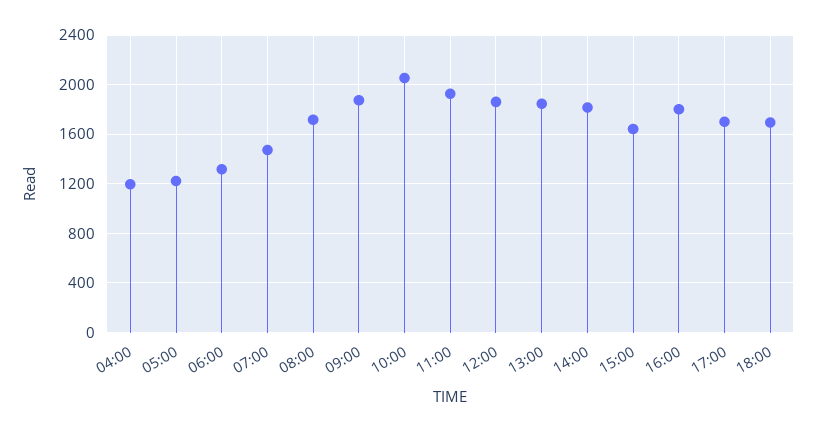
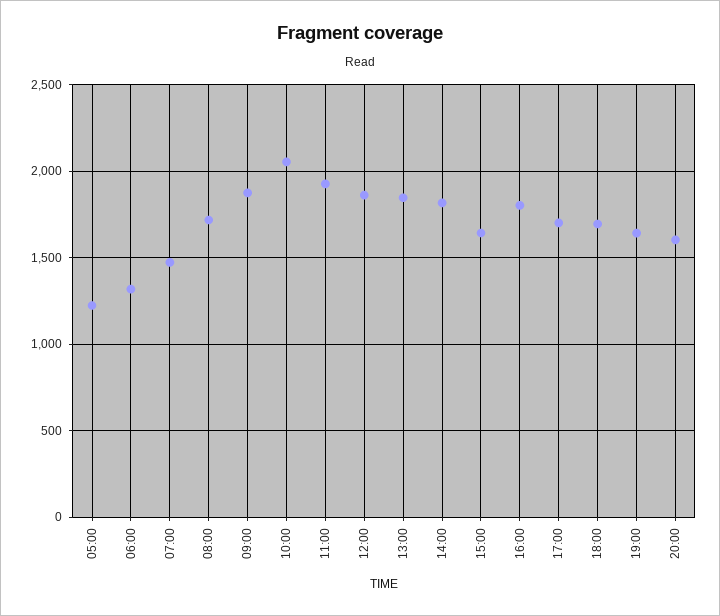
04:00: 1200 -> none
19:00: none -> 1650
20:00: none -> 1600

